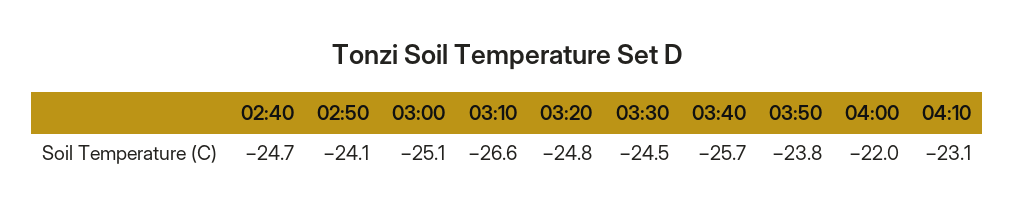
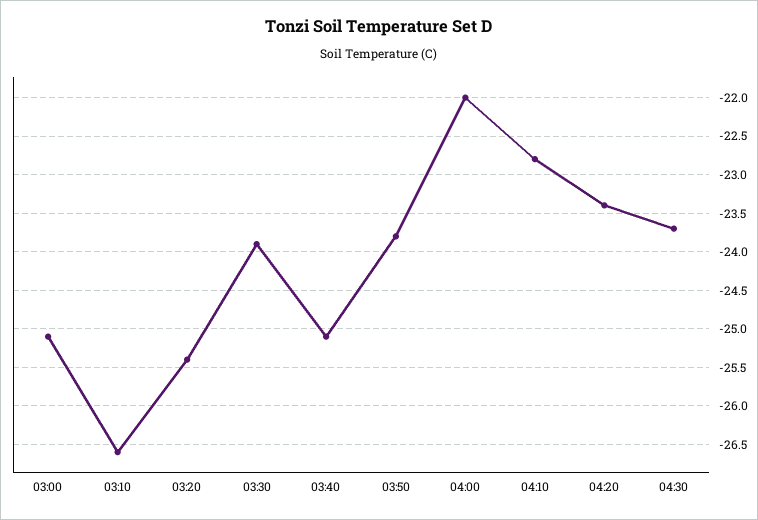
02:40: -24.7 -> none
02:50: -24.1 -> none
03:20: -24.8 -> -25.4
03:30: -24.5 -> -23.9
03:40: -25.7 -> -25.1
04:10: -23.1 -> -22.8
04:20: none -> -23.4
04:30: none -> -23.7

